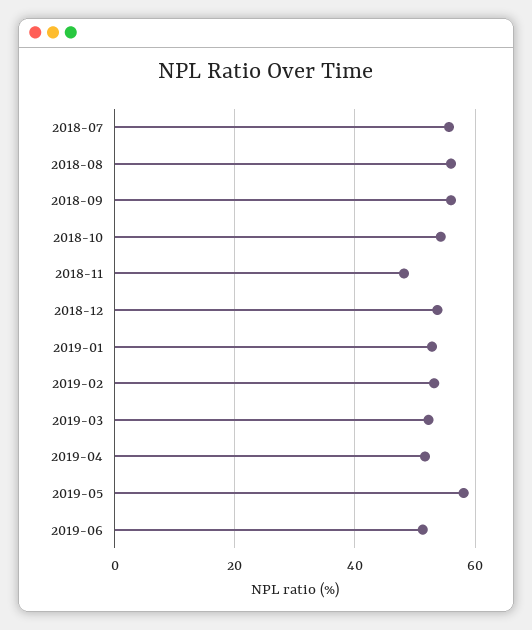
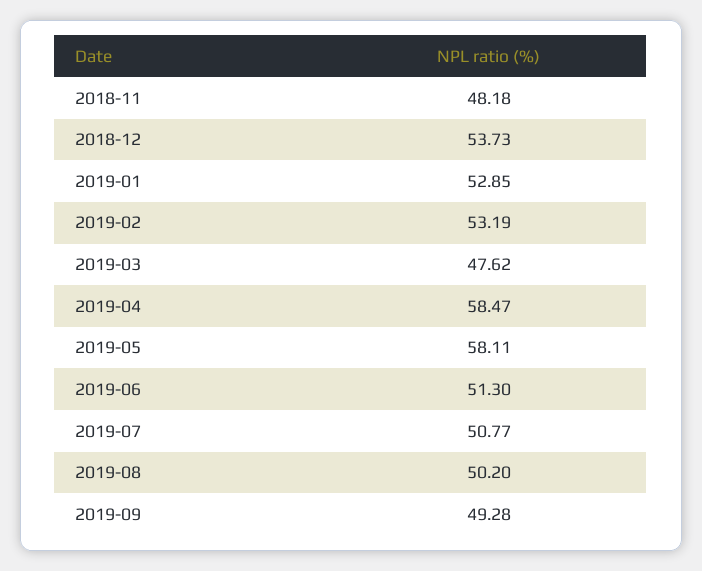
2018-07: 56 -> none
2018-08: 56 -> none
2018-09: 56 -> none
2018-10: 54 -> none
2019-03: 52 -> 47.62
2019-04: 52 -> 58.47
2019-07: none -> 50.77
2019-08: none -> 50.2
2019-09: none -> 49.28

